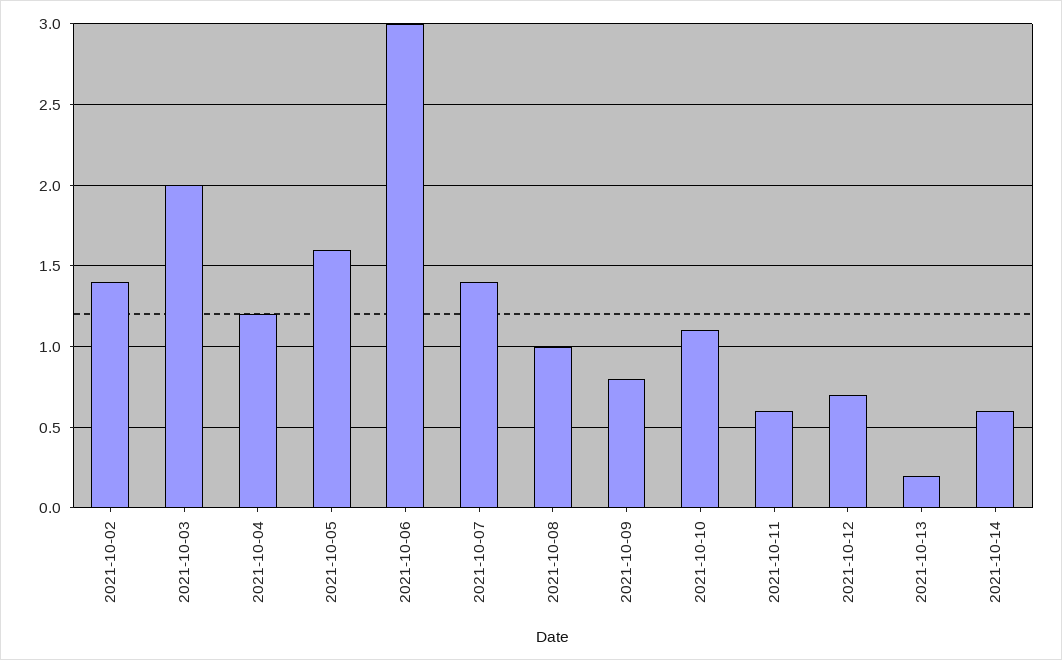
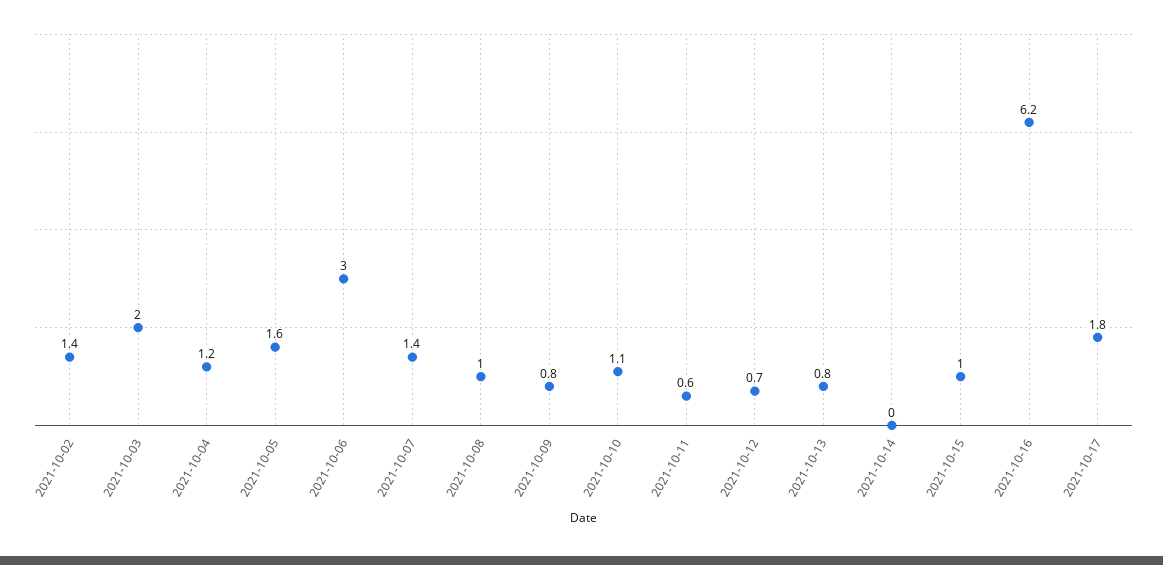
2021-10-13: 0.2 -> 0.8
2021-10-14: 0.6 -> 0
2021-10-15: none -> 1
2021-10-16: none -> 6.2
2021-10-17: none -> 1.8

